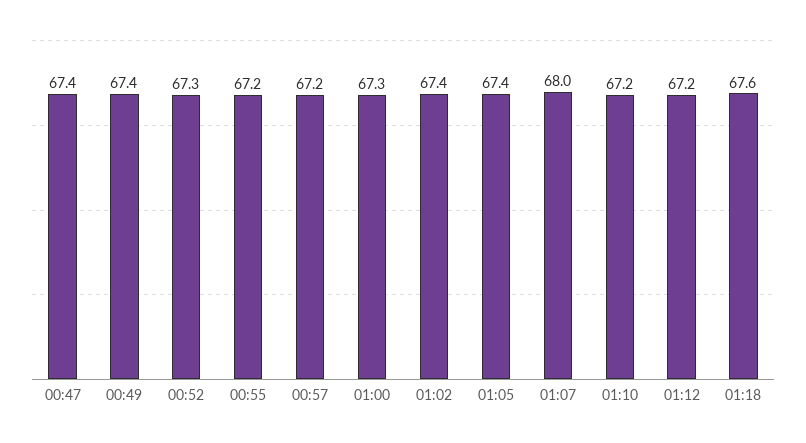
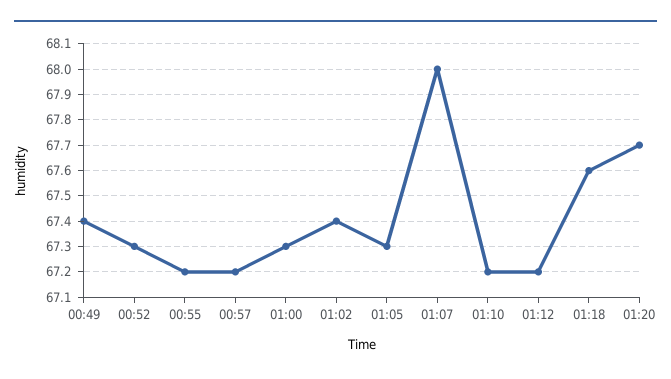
00:47: 67.4 -> none
01:05: 67.4 -> 67.3
01:20: none -> 67.7

